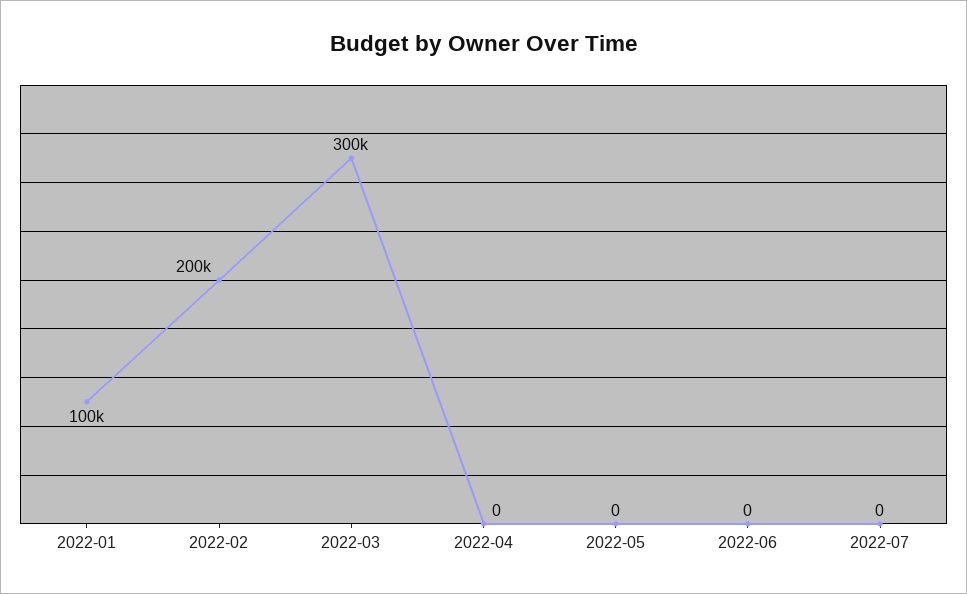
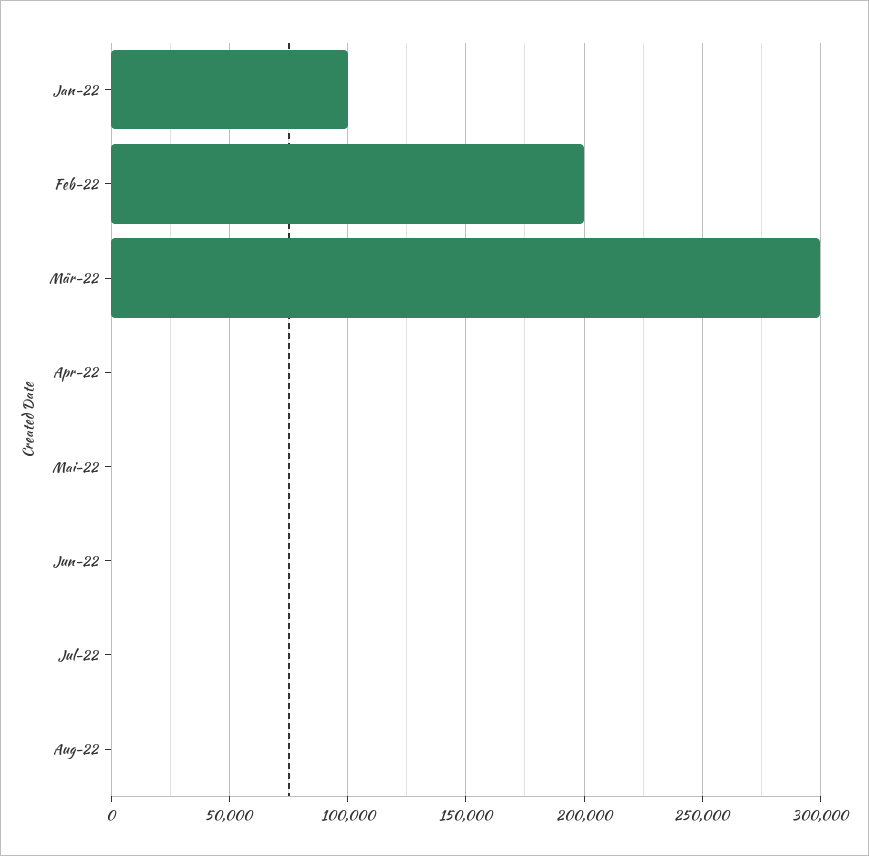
Aug-22: none -> 0

